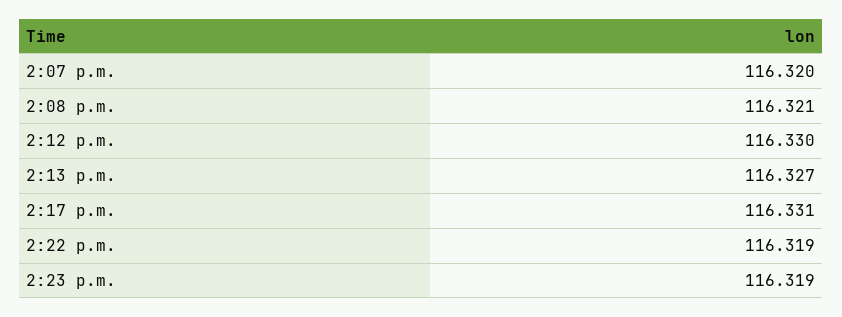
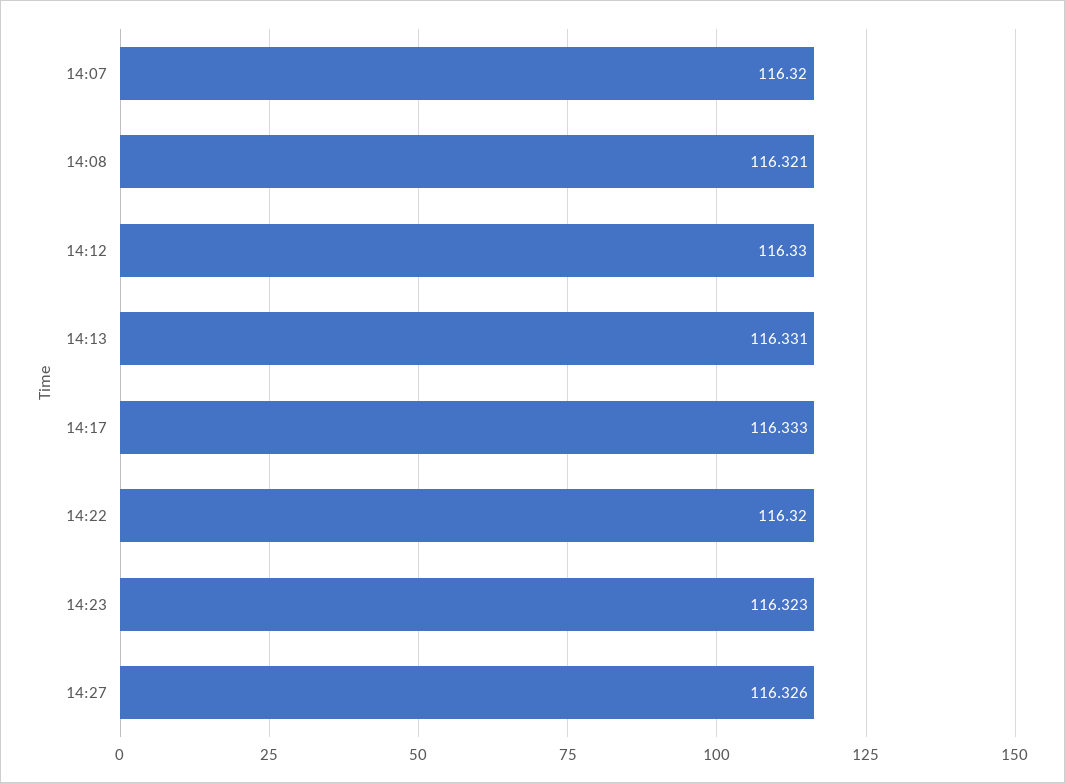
2:13 p.m.: 116.327 -> 116.331
2:17 p.m.: 116.331 -> 116.333
2:22 p.m.: 116.319 -> 116.32
2:23 p.m.: 116.319 -> 116.323
14:27: none -> 116.326

